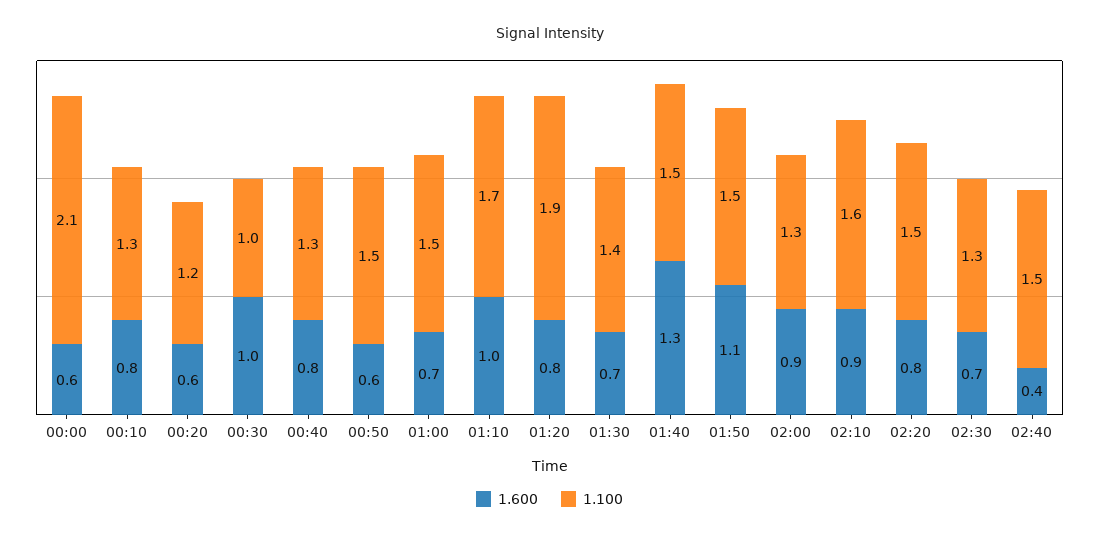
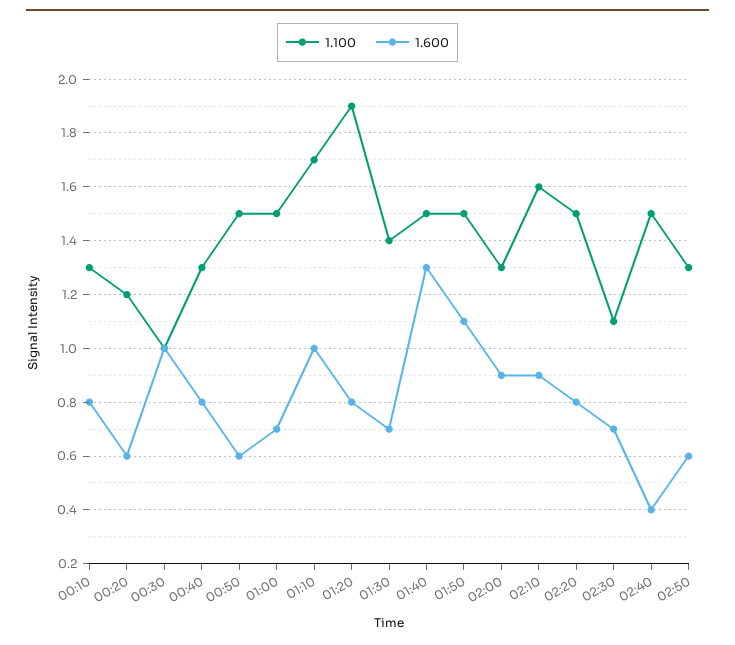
1.600, 00:00: 0.6 -> none
1.100, 00:00: 2.1 -> none
1.100, 02:30: 1.3 -> 1.1
1.100, 02:50: none -> 1.3
1.600, 02:50: none -> 0.6

